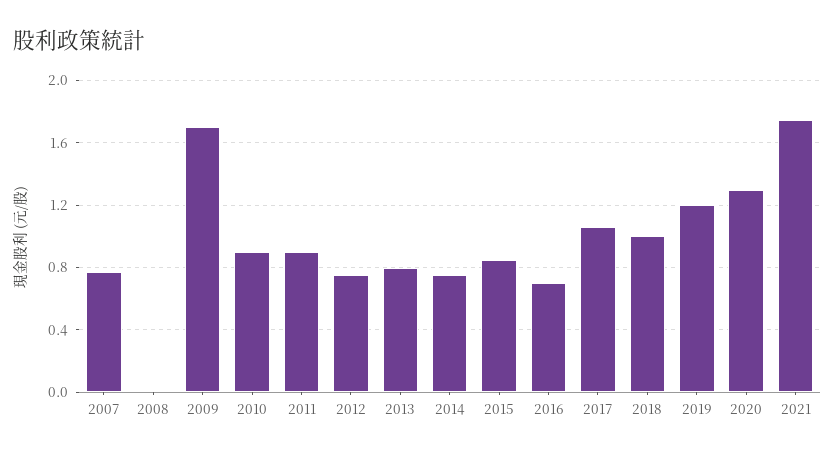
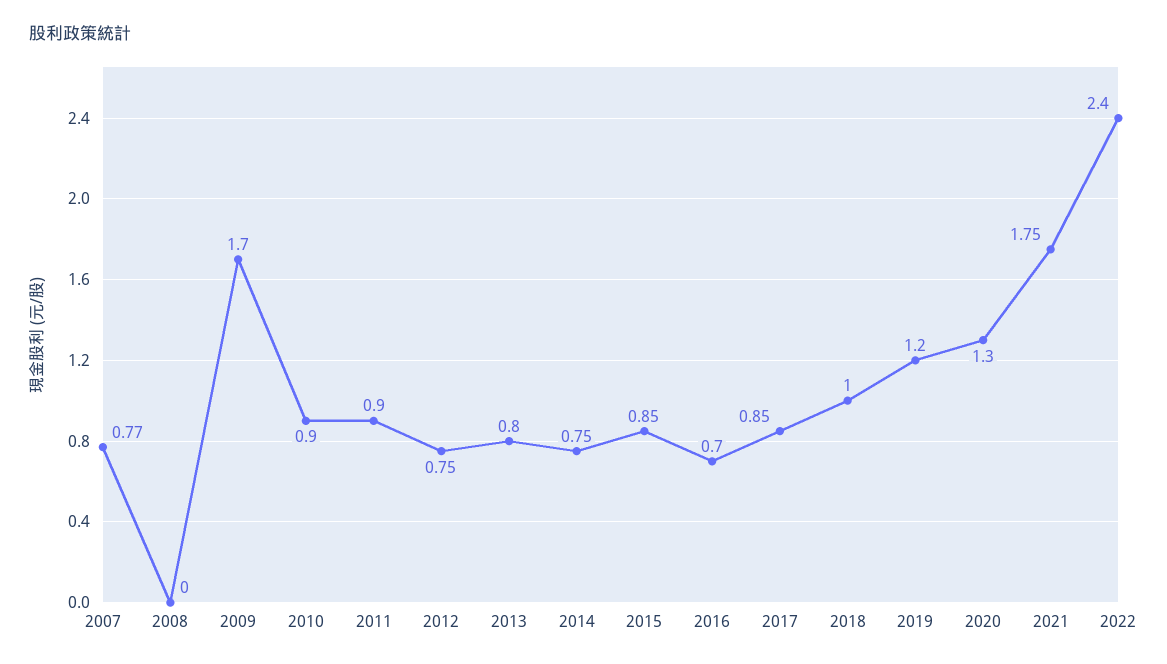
2017: 1.05 -> 0.85
2022: none -> 2.4

